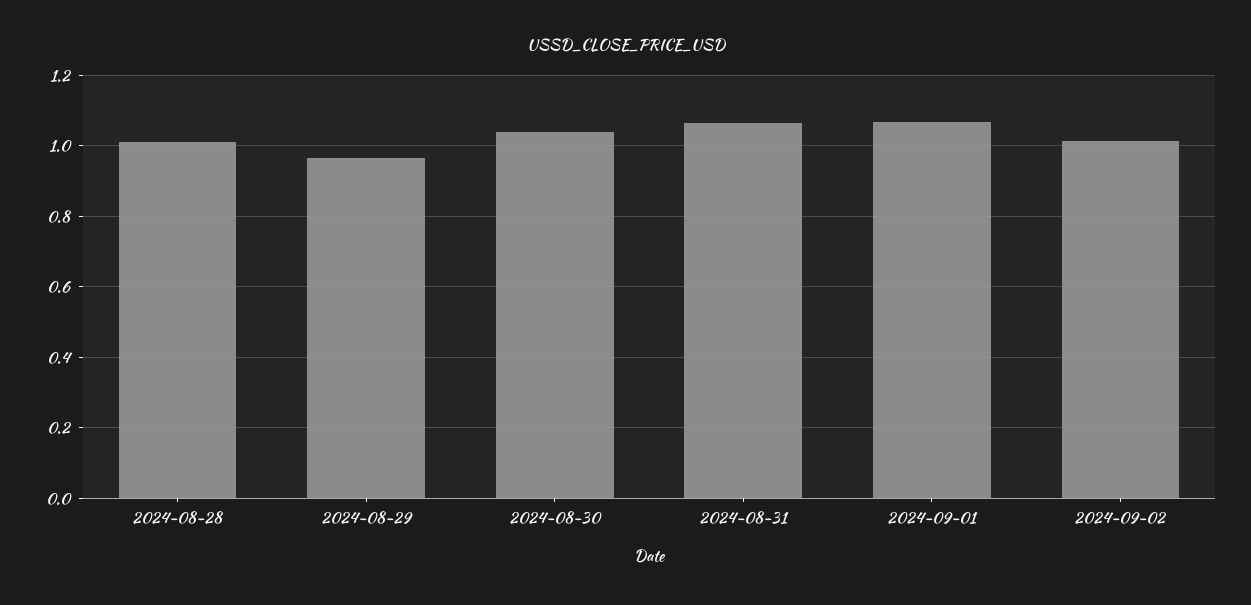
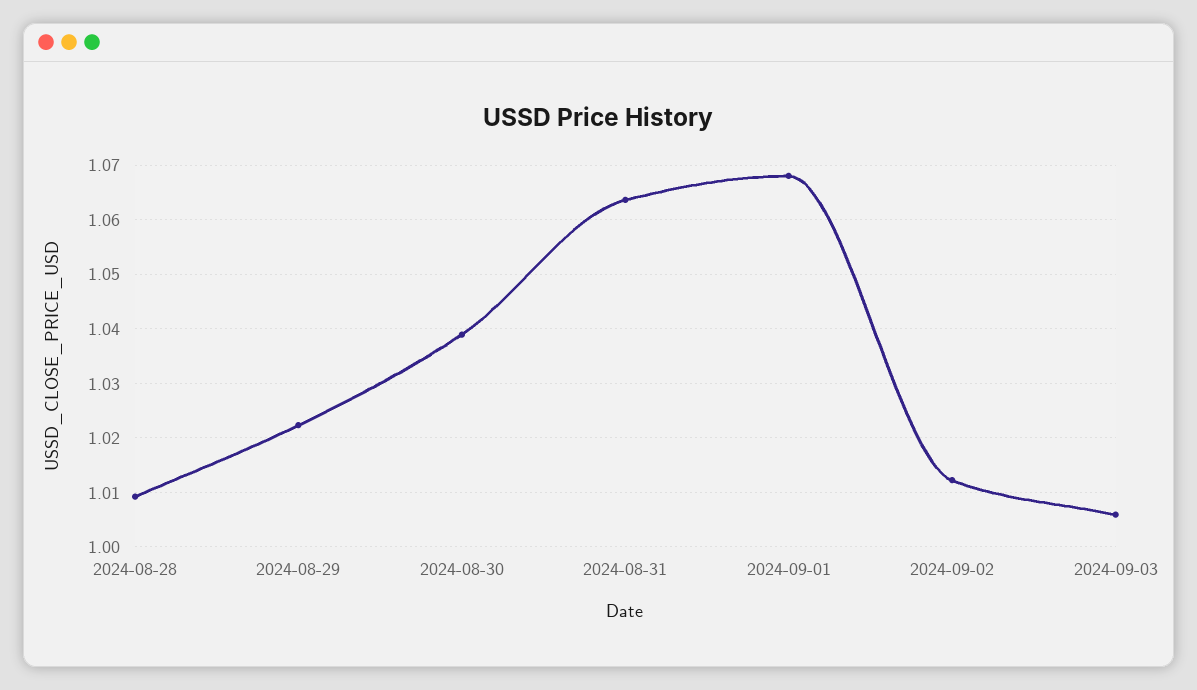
2024-08-29: 0.96 -> 1.022
2024-09-03: none -> 1.006

